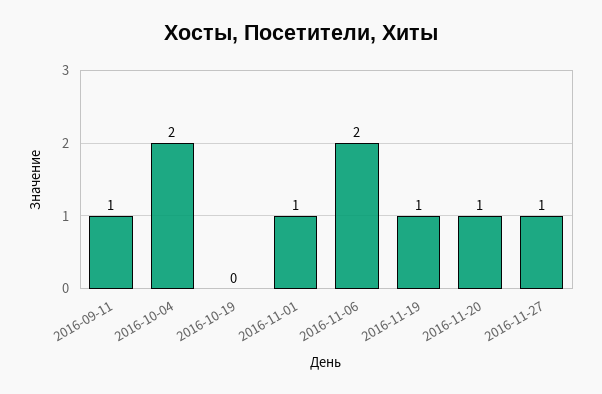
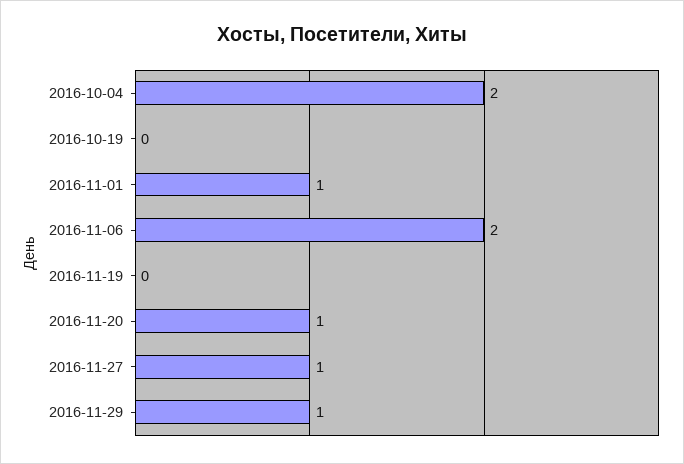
2016-09-11: 1 -> none
2016-11-19: 1 -> 0
2016-11-29: none -> 1

